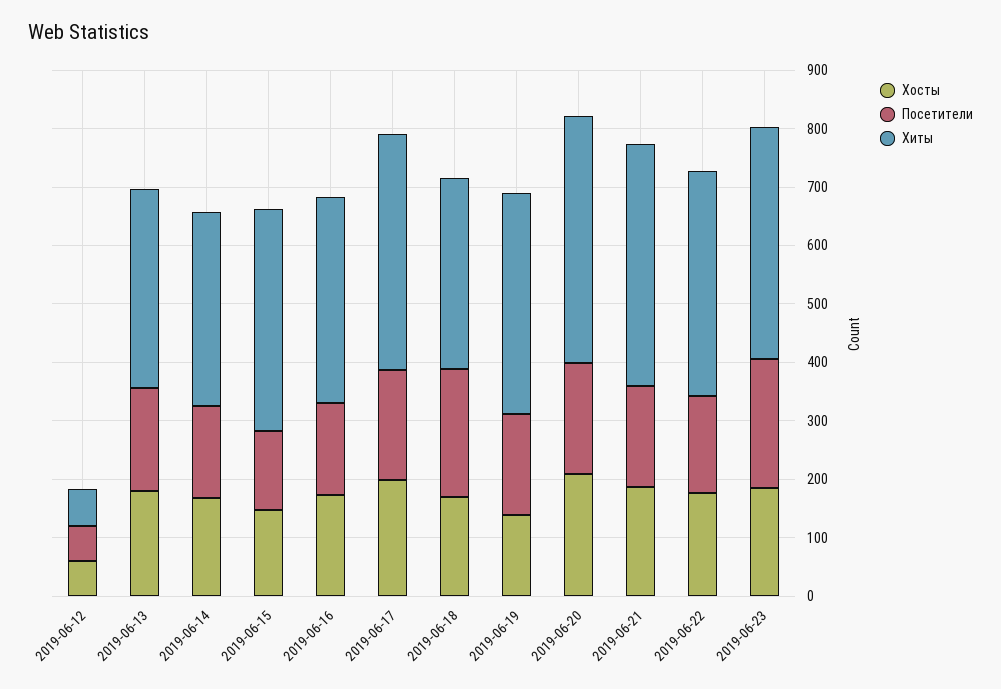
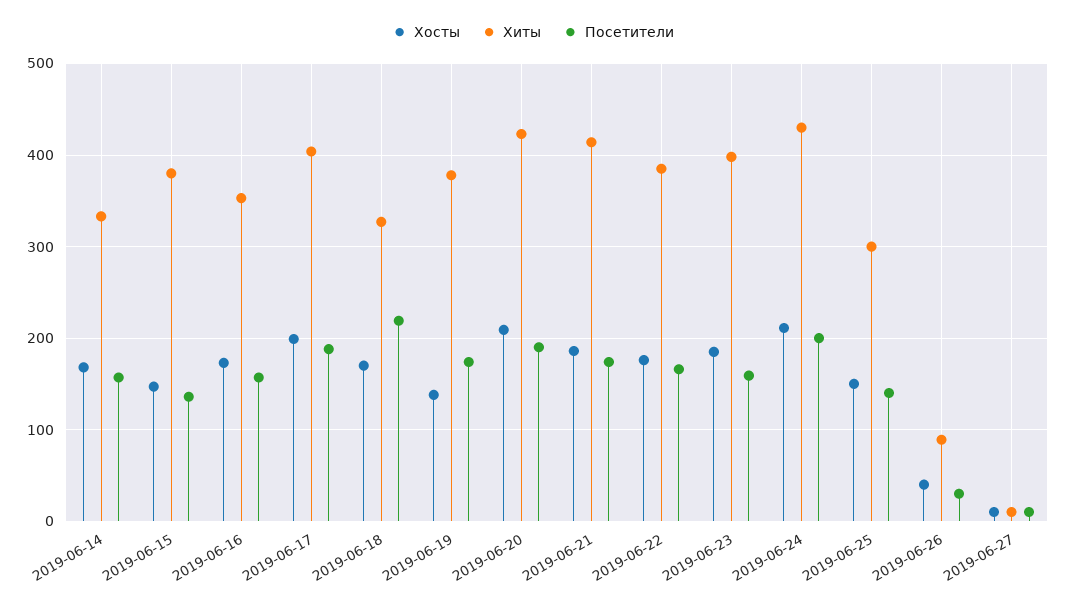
Хосты, 2019-06-12: 60 -> none
Посетители, 2019-06-12: 60 -> none
Хиты, 2019-06-12: 60 -> none
Хосты, 2019-06-13: 180 -> none
Посетители, 2019-06-13: 180 -> none
Хиты, 2019-06-13: 340 -> none
Посетители, 2019-06-23: 220 -> 160
Хосты, 2019-06-24: none -> 210
Хиты, 2019-06-24: none -> 430
Посетители, 2019-06-24: none -> 200
Хосты, 2019-06-25: none -> 150
Хиты, 2019-06-25: none -> 300
Посетители, 2019-06-25: none -> 140
Хосты, 2019-06-26: none -> 40
Хиты, 2019-06-26: none -> 90
Посетители, 2019-06-26: none -> 30
Хосты, 2019-06-27: none -> 10
Хиты, 2019-06-27: none -> 10
Посетители, 2019-06-27: none -> 10

